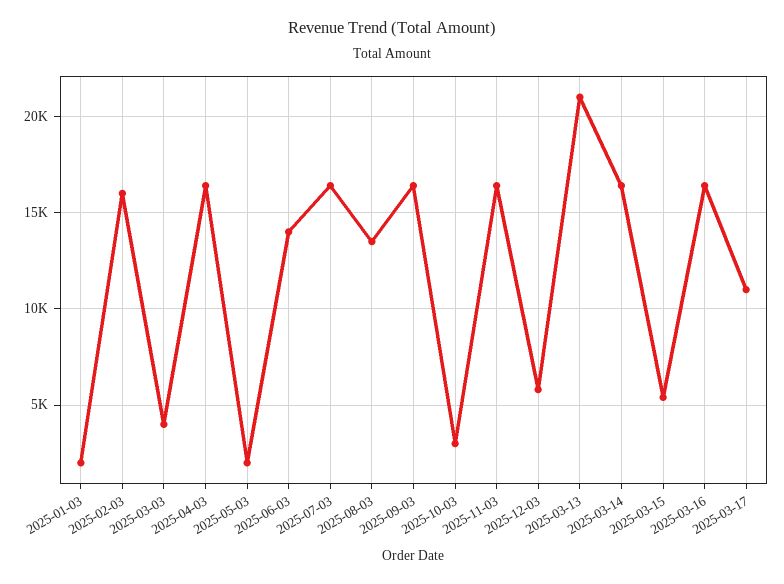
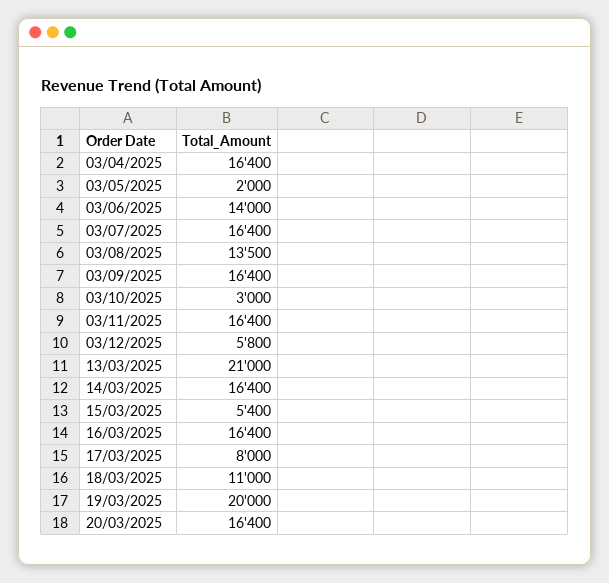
2025-01-03: 2000 -> none
2025-02-03: 16000 -> none
2025-03-03: 4000 -> none
2025-03-17: 11000 -> 8000
18/03/2025: none -> 11000
19/03/2025: none -> 20000
20/03/2025: none -> 16400

